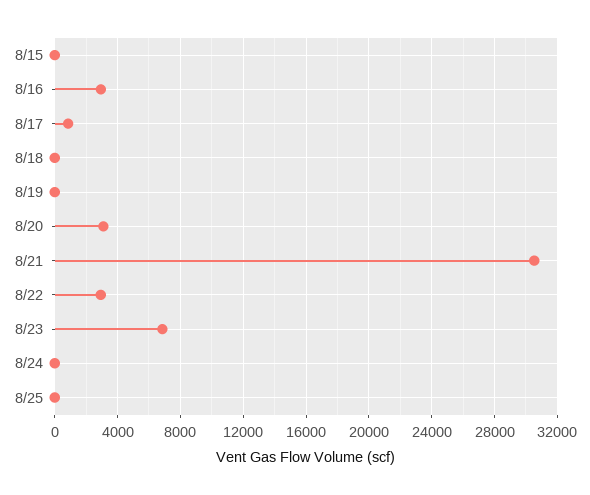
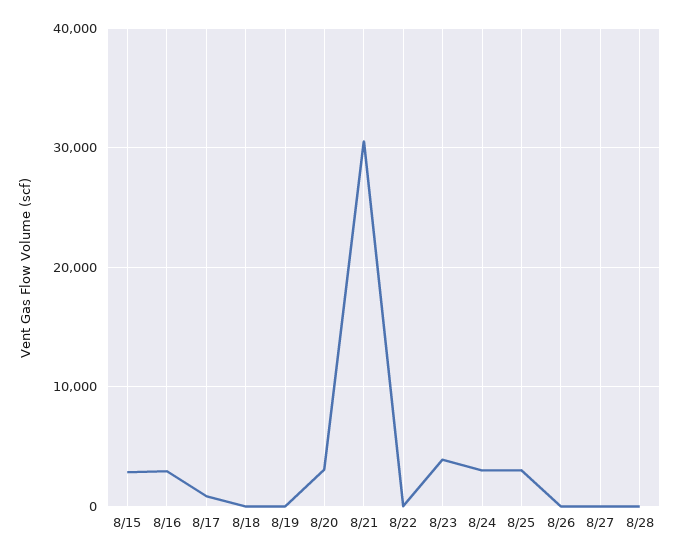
8/15: 0 -> 3000
8/22: 3000 -> 0
8/23: 7000 -> 4000
8/24: 0 -> 3000
8/25: 0 -> 3000
8/26: none -> 0
8/27: none -> 0
8/28: none -> 0

